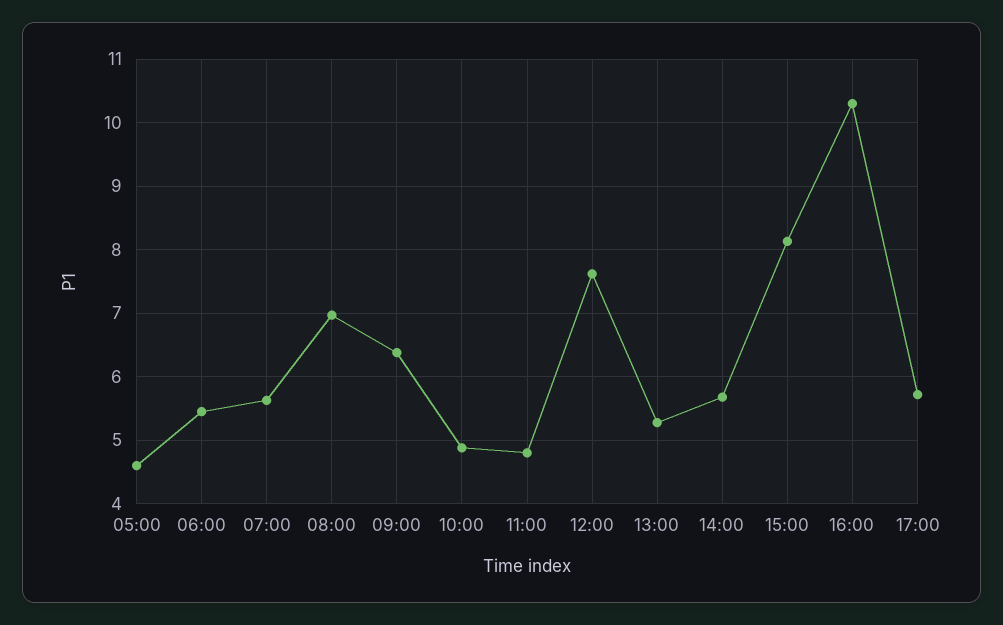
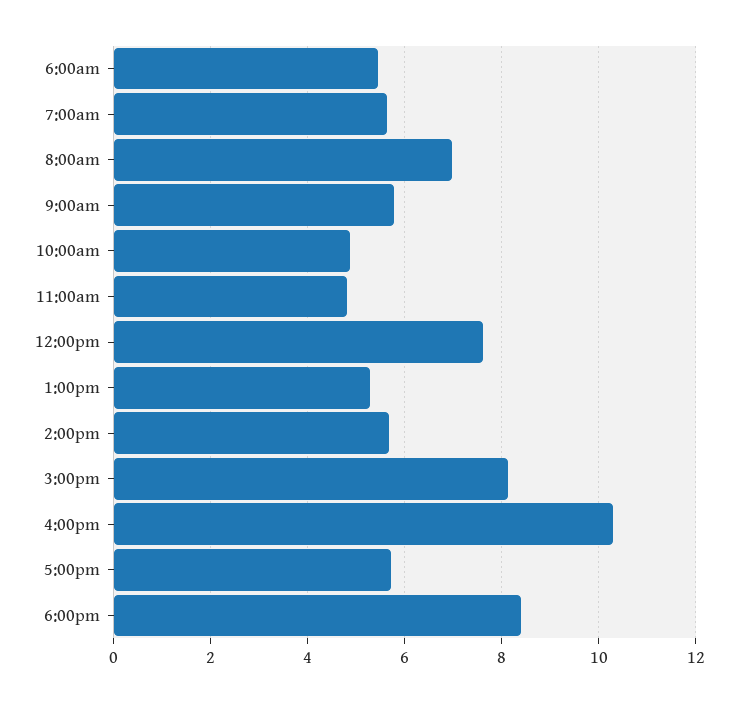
05:00: 4.6 -> none
09:00: 6.4 -> 5.8
6:00pm: none -> 8.4

